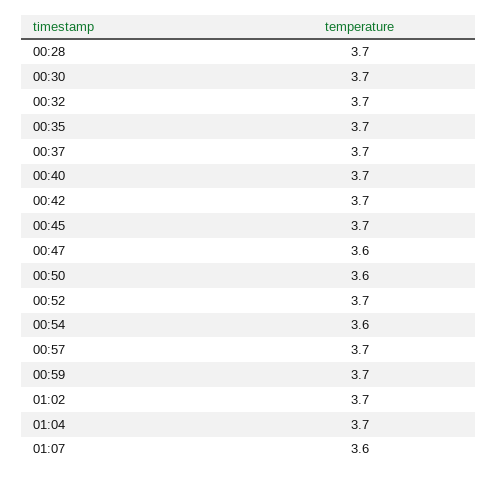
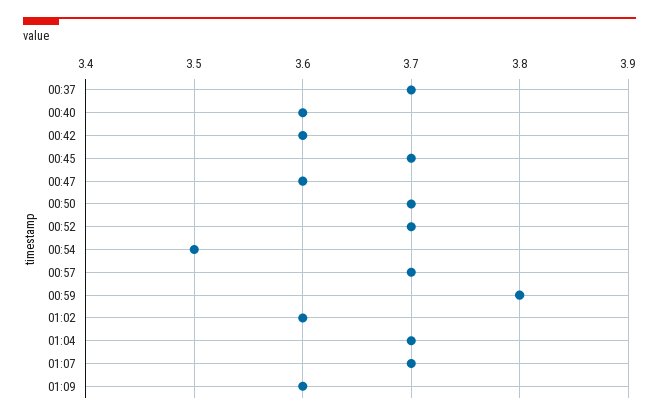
00:28: 3.7 -> none
00:30: 3.7 -> none
00:32: 3.7 -> none
00:35: 3.7 -> none
00:40: 3.7 -> 3.6
00:42: 3.7 -> 3.6
00:50: 3.6 -> 3.7
00:54: 3.6 -> 3.5
00:59: 3.7 -> 3.8
01:02: 3.7 -> 3.6
01:07: 3.6 -> 3.7
01:09: none -> 3.6

